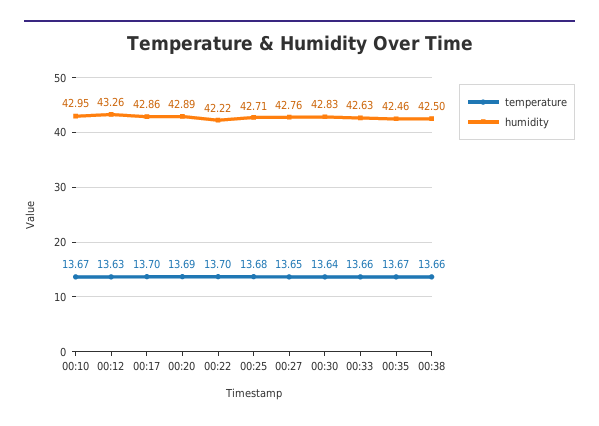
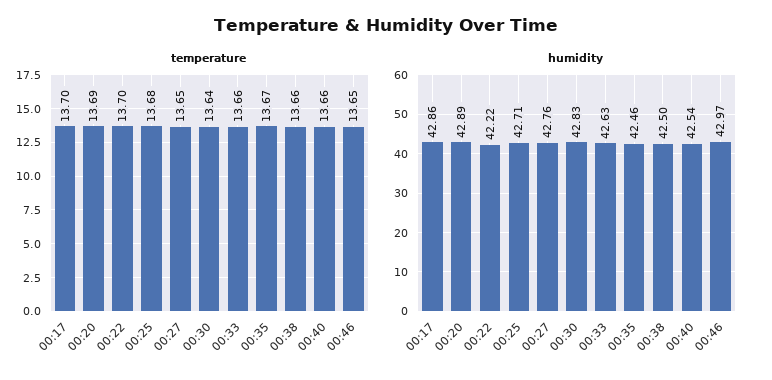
temperature, 00:10: 13.67 -> none
humidity, 00:10: 42.95 -> none
temperature, 00:12: 13.63 -> none
humidity, 00:12: 43.26 -> none
temperature, 00:40: none -> 13.66
temperature, 00:46: none -> 13.65
humidity, 00:40: none -> 42.54
humidity, 00:46: none -> 42.97

